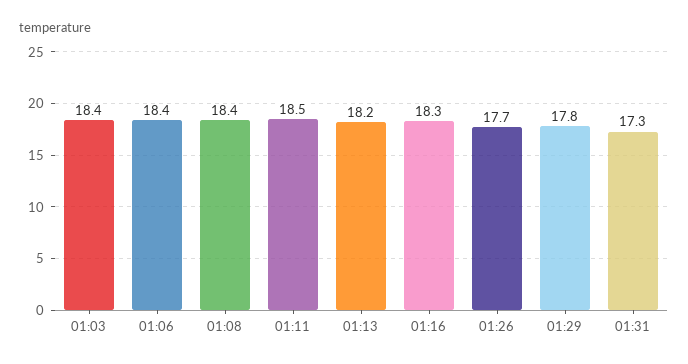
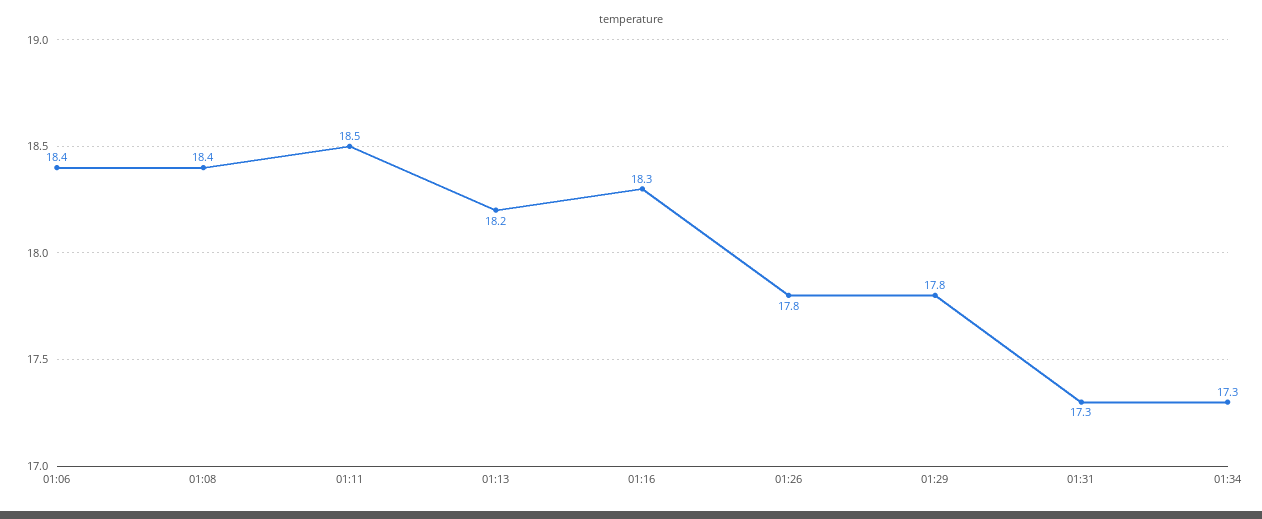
01:03: 18.4 -> none
01:26: 17.7 -> 17.8
01:34: none -> 17.3

